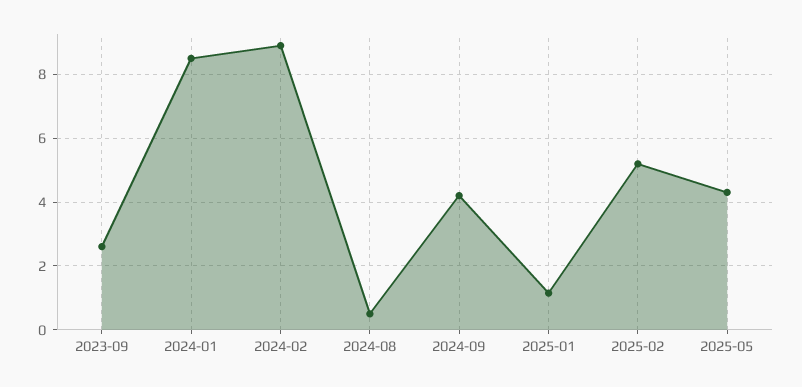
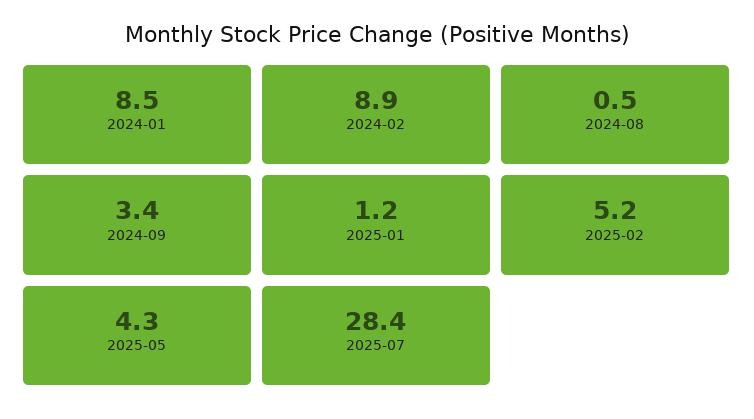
2023-09: 2.6 -> none
2024-09: 4.2 -> 3.4
2025-07: none -> 28.4

